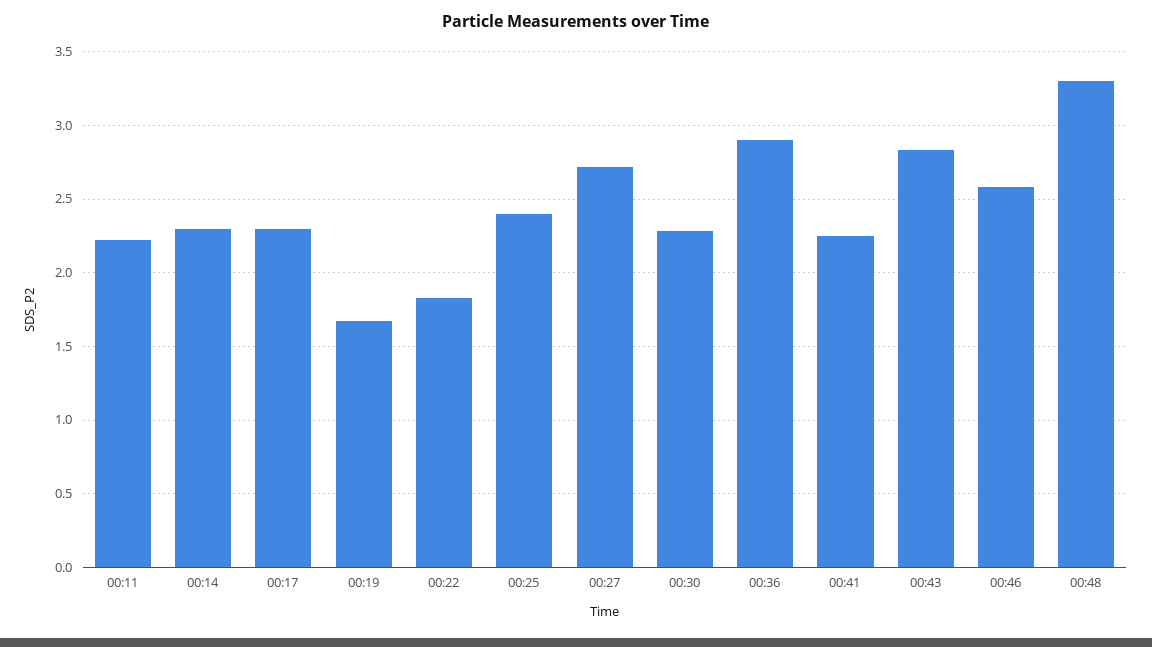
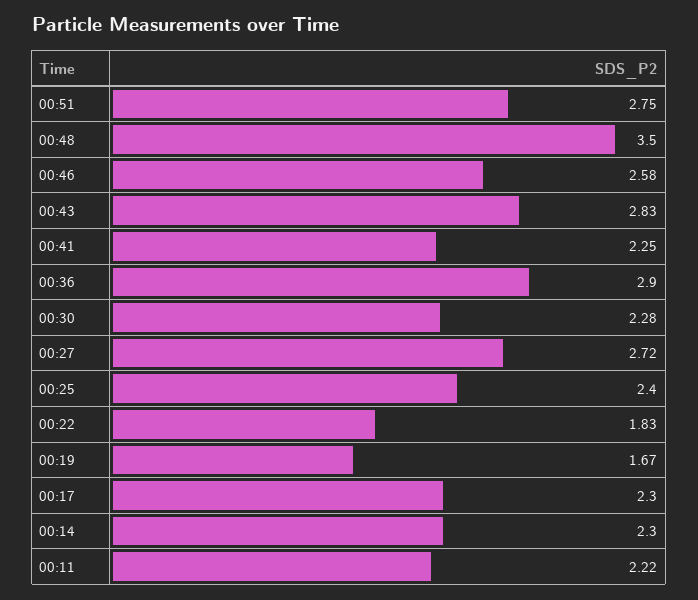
00:48: 3.3 -> 3.5
00:51: none -> 2.75

